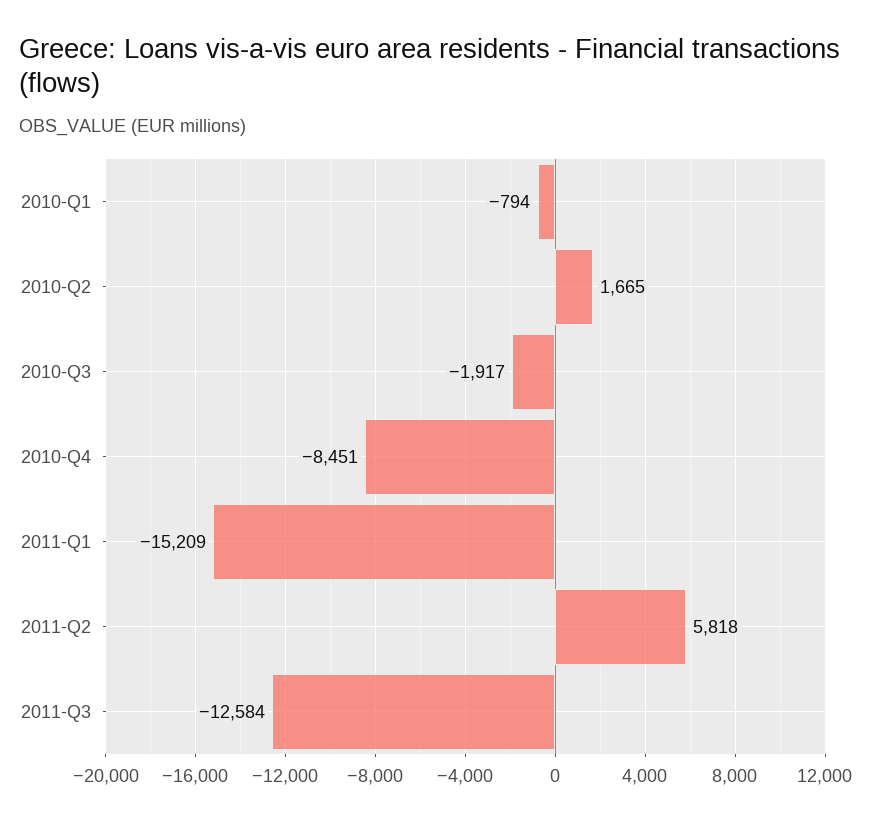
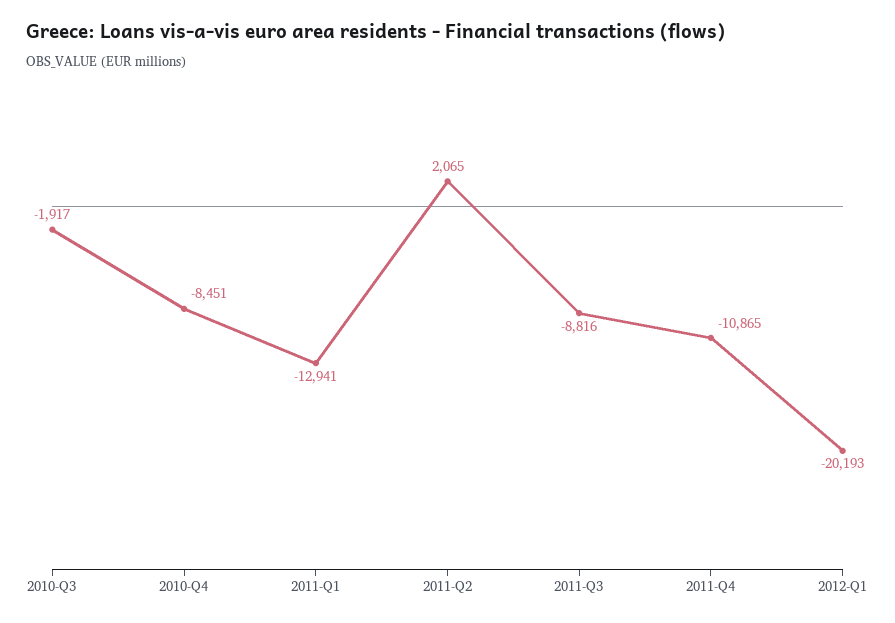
2010-Q1: -794 -> none
2010-Q2: 1665 -> none
2011-Q1: -15209 -> -12941
2011-Q2: 5818 -> 2065
2011-Q3: -12584 -> -8816
2011-Q4: none -> -10865
2012-Q1: none -> -20193

